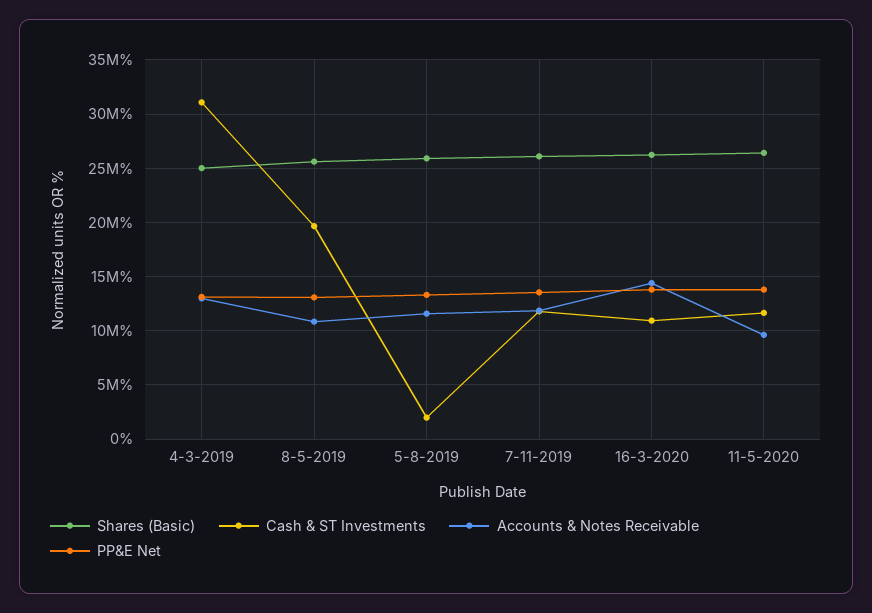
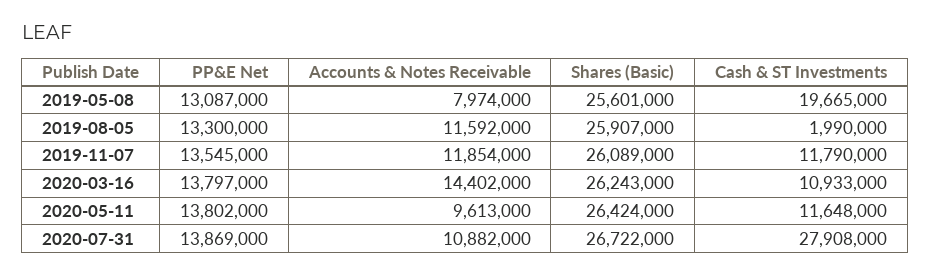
Shares (Basic), 4-3-2019: 25000000 -> none
Cash & ST Investments, 4-3-2019: 31000000 -> none
Accounts & Notes Receivable, 4-3-2019: 13000000 -> none
PP&E Net, 4-3-2019: 13000000 -> none
Accounts & Notes Receivable, 8-5-2019: 11000000 -> 7974000
PP&E Net, 2020-07-31: none -> 13869000
Accounts & Notes Receivable, 2020-07-31: none -> 10882000
Shares (Basic), 2020-07-31: none -> 26722000
Cash & ST Investments, 2020-07-31: none -> 27908000

